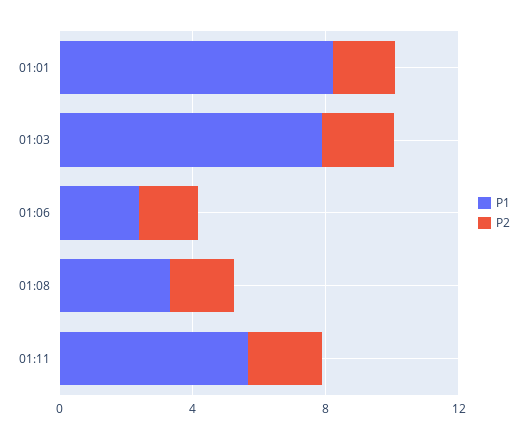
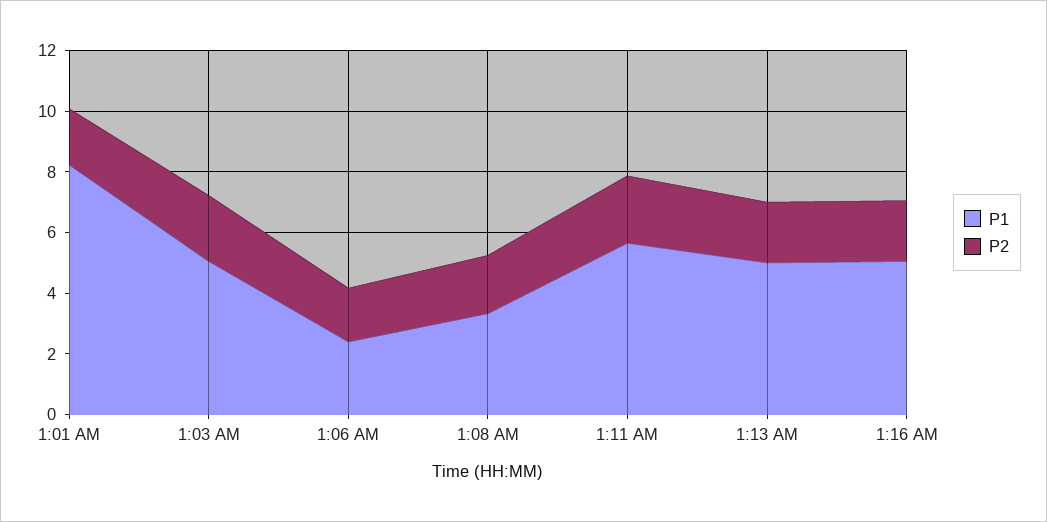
P1, 01:03: 8 -> 5
P1, 1:13 AM: none -> 5
P2, 1:13 AM: none -> 2
P1, 1:16 AM: none -> 5
P2, 1:16 AM: none -> 2

